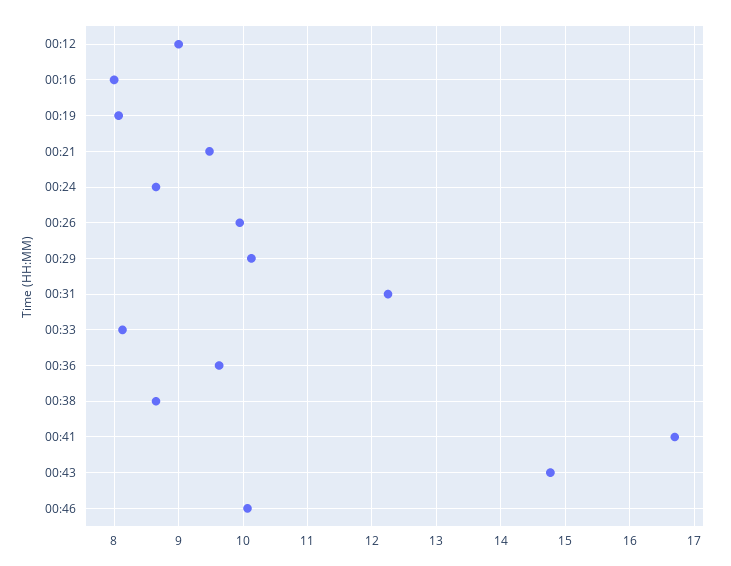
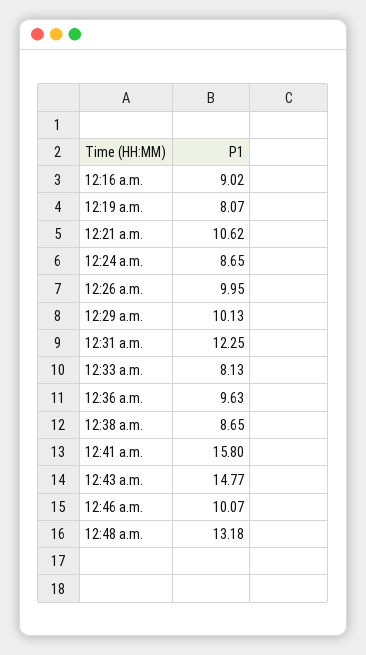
00:12: 9 -> none
00:16: 8 -> 9.02
00:21: 9.5 -> 10.62
00:41: 16.7 -> 15.8
12:48 a.m.: none -> 13.18

